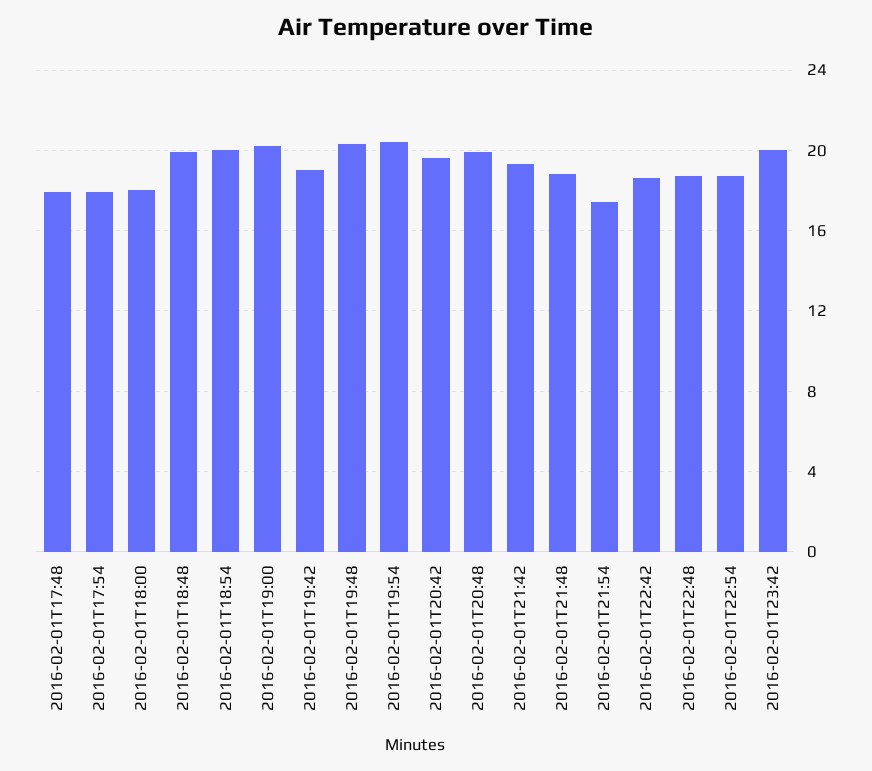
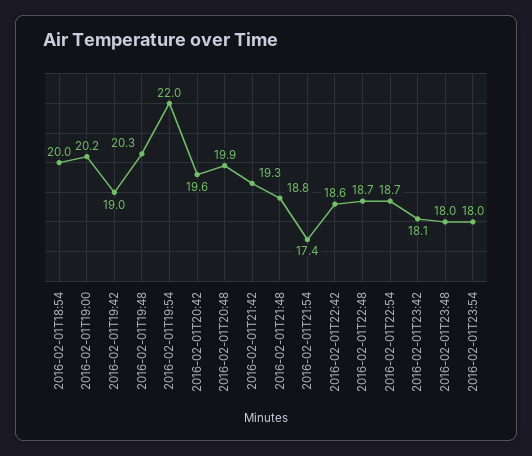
2016-02-01T17:48: 18 -> none
2016-02-01T17:54: 18 -> none
2016-02-01T18:00: 18 -> none
2016-02-01T18:48: 20 -> none
2016-02-01T19:54: 20.5 -> 22
2016-02-01T23:42: 20 -> 18.1
2016-02-01T23:48: none -> 18
2016-02-01T23:54: none -> 18

